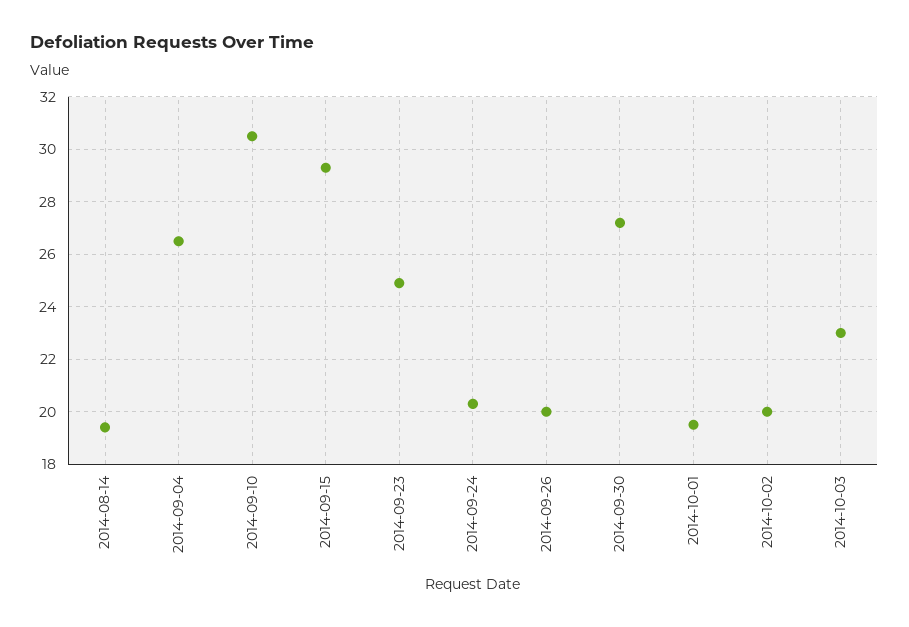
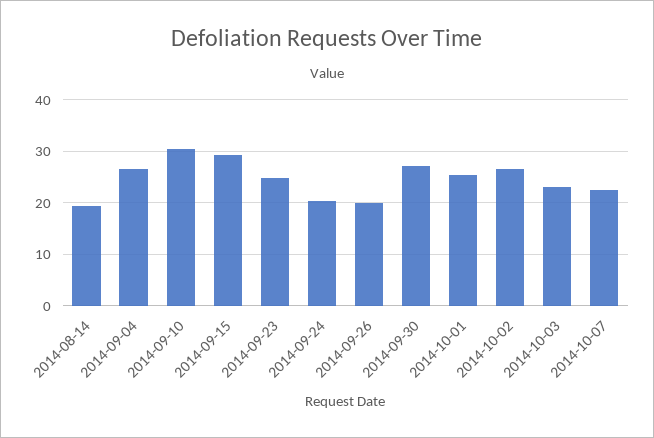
2014-10-01: 19.5 -> 26
2014-10-02: 20 -> 26
2014-10-07: none -> 22

